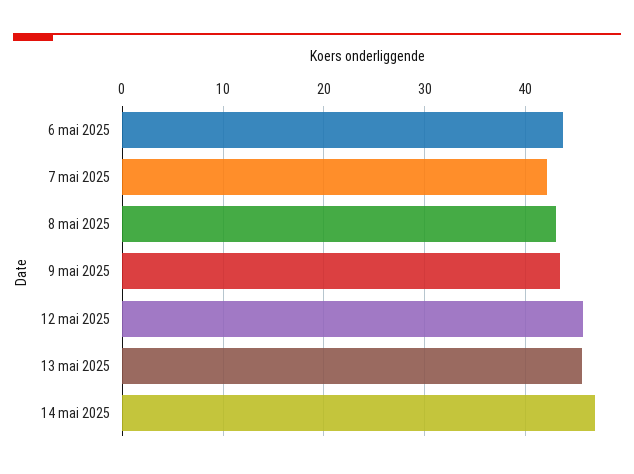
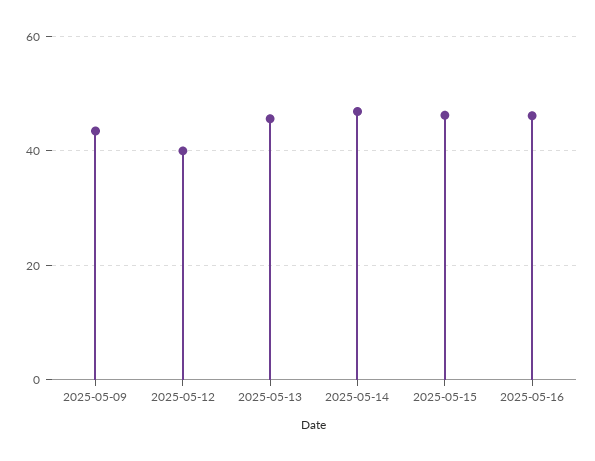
6 mai 2025: 44 -> none
7 mai 2025: 42 -> none
8 mai 2025: 43 -> none
12 mai 2025: 46 -> 40
2025-05-15: none -> 46
2025-05-16: none -> 46

